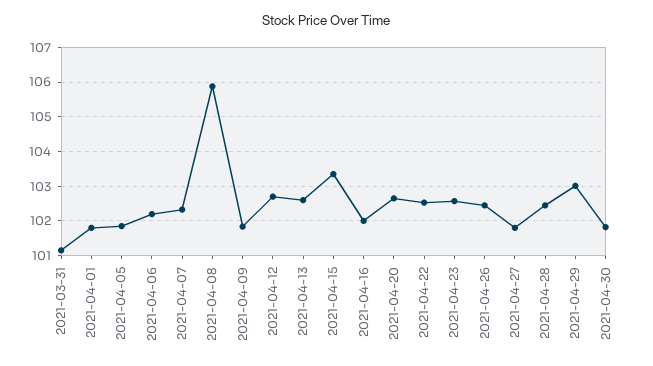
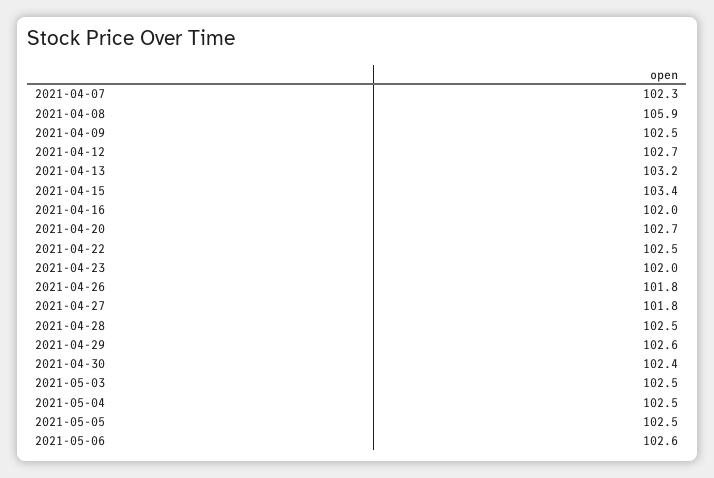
2021-03-31: 101.2 -> none
2021-04-01: 101.8 -> none
2021-04-05: 101.8 -> none
2021-04-06: 102.2 -> none
2021-04-09: 101.8 -> 102.5
2021-04-13: 102.6 -> 103.2
2021-04-23: 102.6 -> 102
2021-04-26: 102.4 -> 101.8
2021-04-29: 103 -> 102.6
2021-04-30: 101.8 -> 102.4
2021-05-03: none -> 102.5
2021-05-04: none -> 102.5
2021-05-05: none -> 102.5
2021-05-06: none -> 102.6

